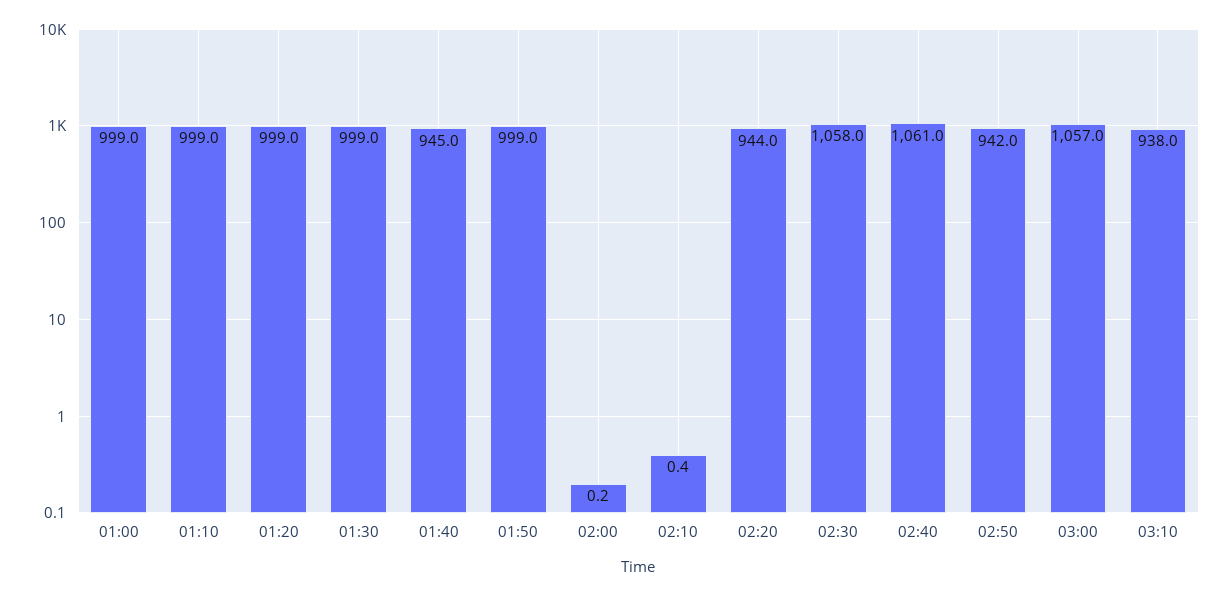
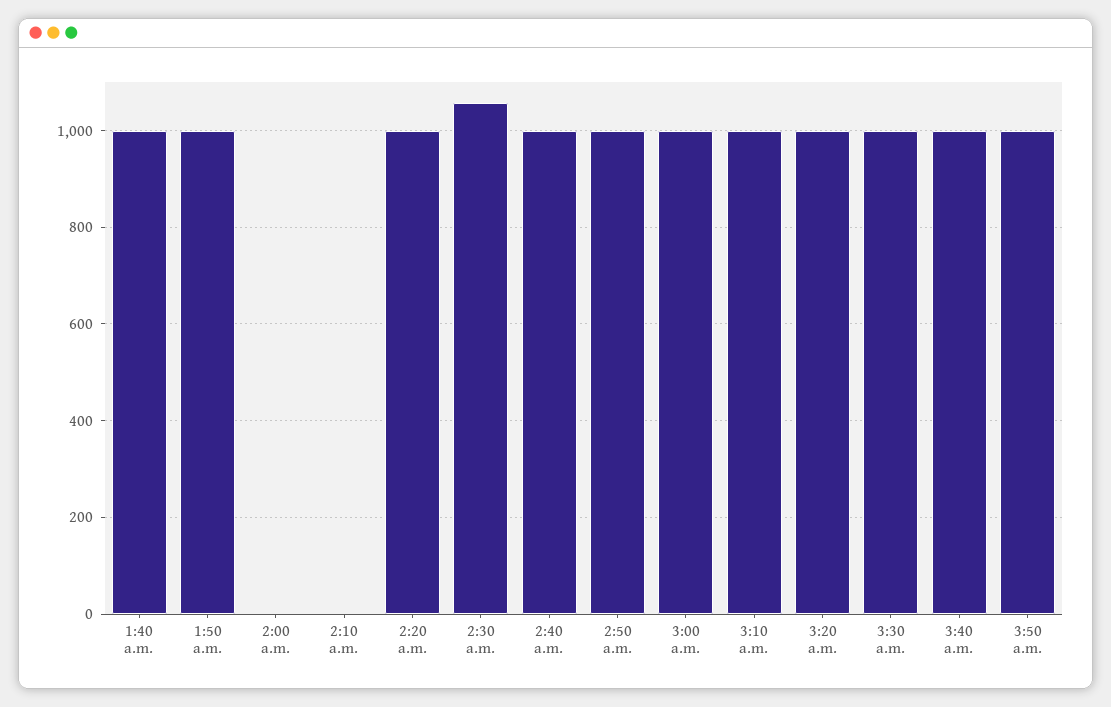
01:00: 999 -> none
01:10: 999 -> none
01:20: 999 -> none
01:30: 999 -> none
01:40: 945 -> 1000
02:20: 944 -> 1000
02:40: 1061 -> 1000
02:50: 942 -> 1000
03:00: 1057 -> 1000
03:10: 938 -> 1000
3:20 a.m.: none -> 1000
3:30 a.m.: none -> 1000
3:40 a.m.: none -> 1000
3:50 a.m.: none -> 1000

